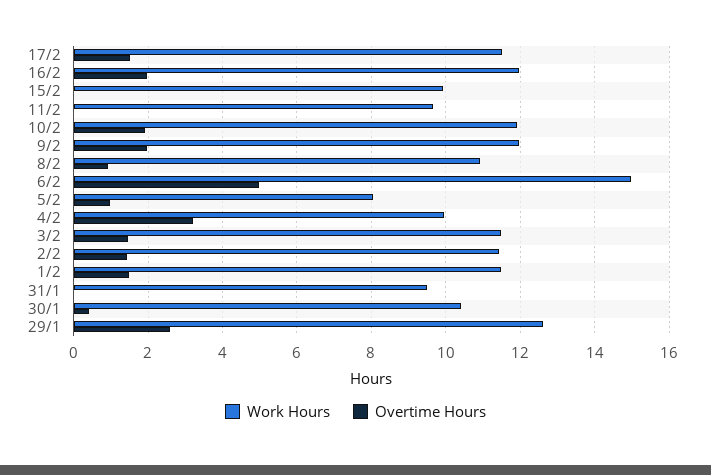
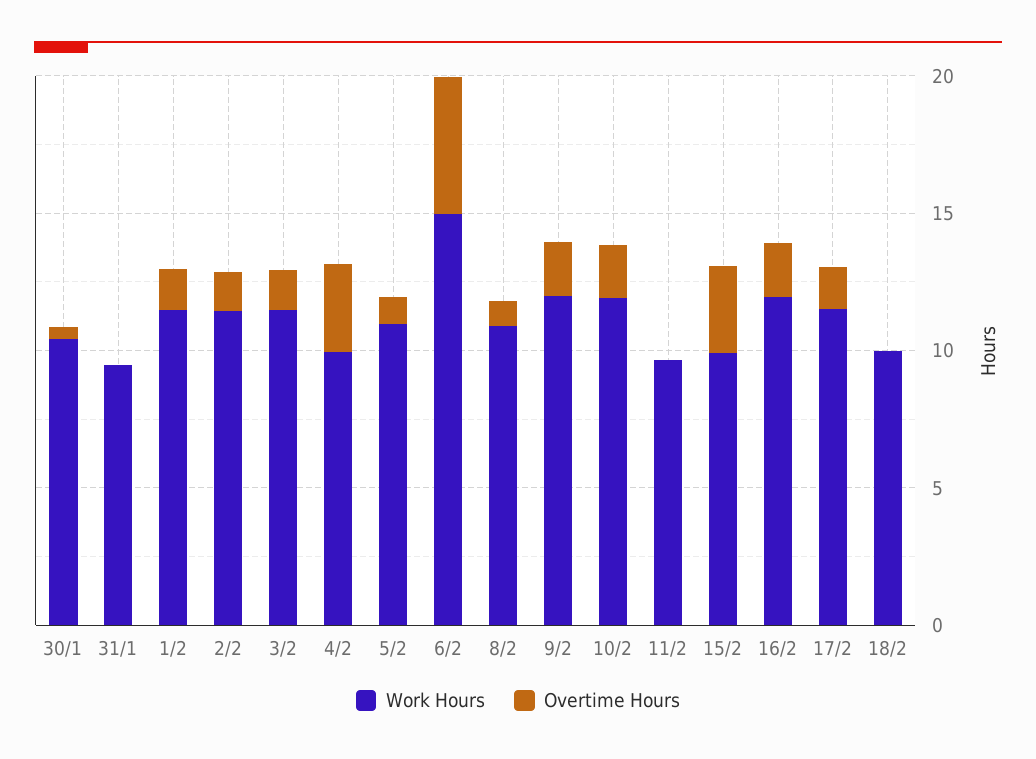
Overtime Hours, 15/2: 0 -> 3
Work Hours, 5/2: 8 -> 11
Work Hours, 29/1: 12.6 -> none
Overtime Hours, 29/1: 2.6 -> none
Work Hours, 18/2: none -> 10
Overtime Hours, 18/2: none -> 0

